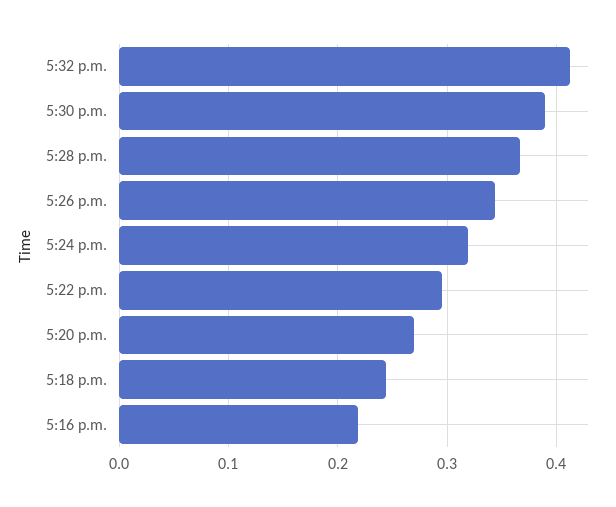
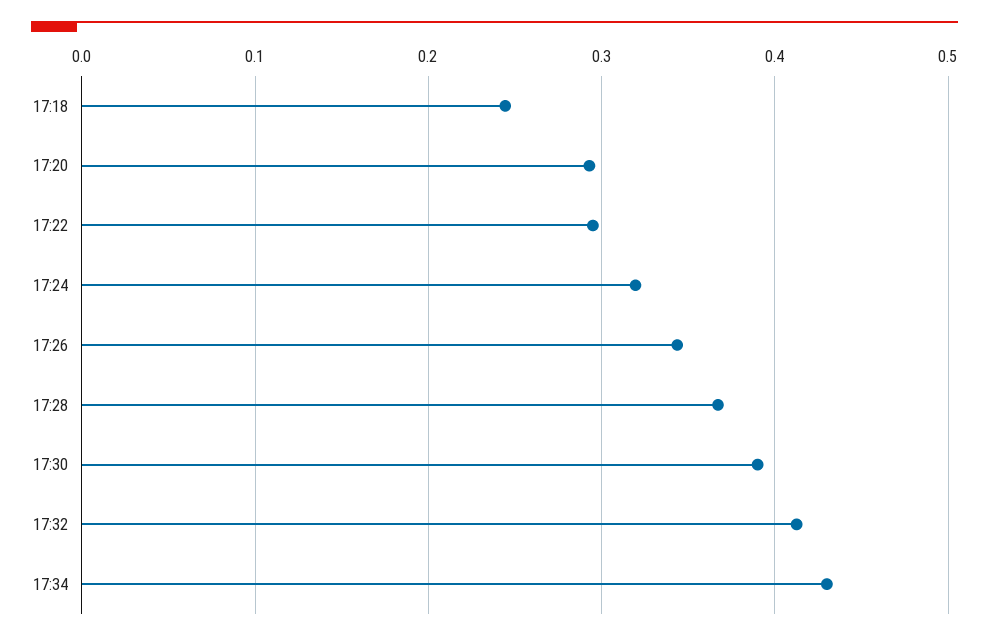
5:20 p.m.: 0.27 -> 0.29
5:16 p.m.: 0.22 -> none
17:34: none -> 0.43

